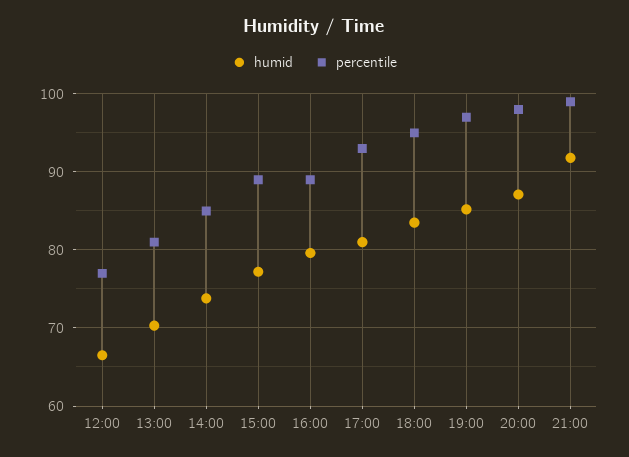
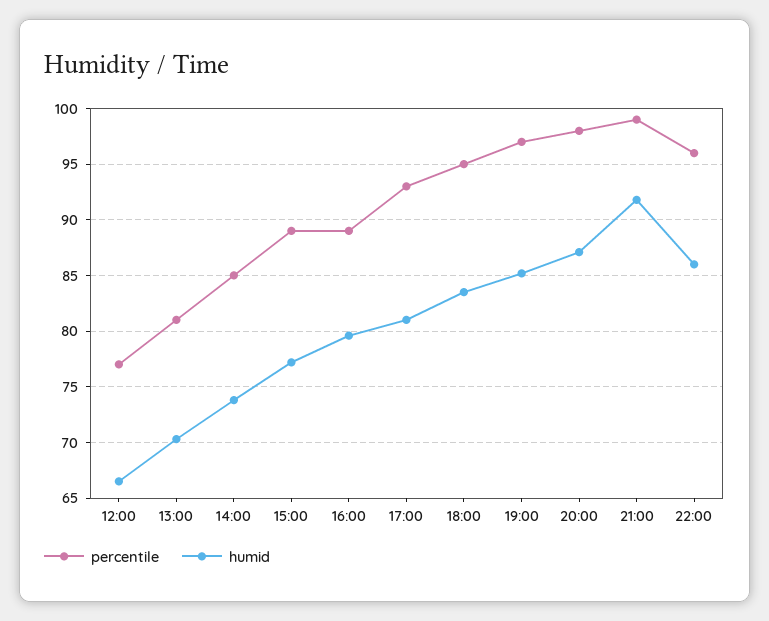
percentile, 22:00: none -> 96
humid, 22:00: none -> 86

